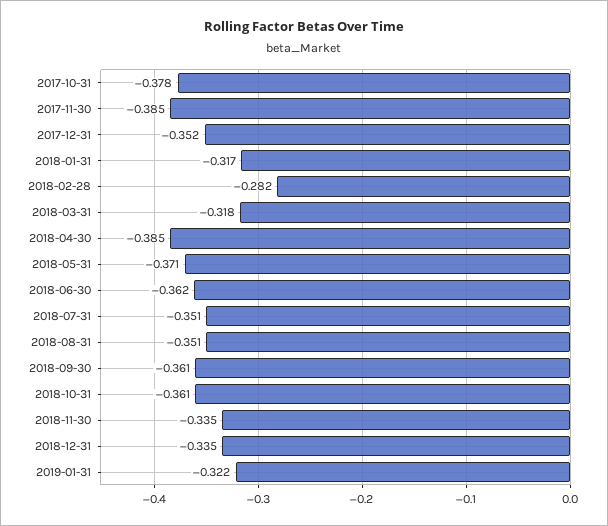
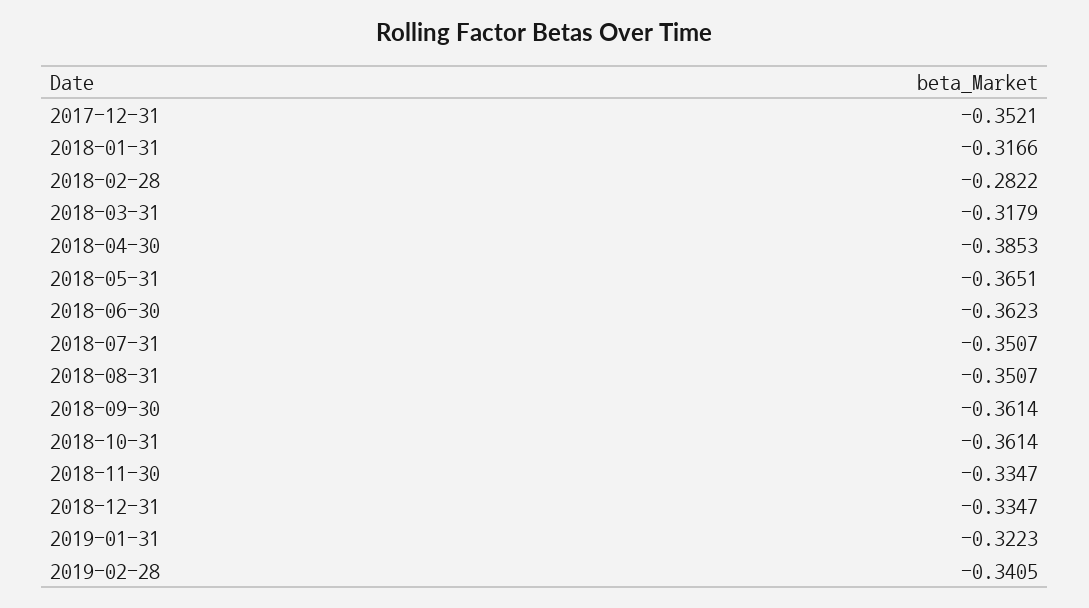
2017-10-31: -0.378 -> none
2017-11-30: -0.385 -> none
2018-05-31: -0.371 -> -0.3651
2019-02-28: none -> -0.3405

